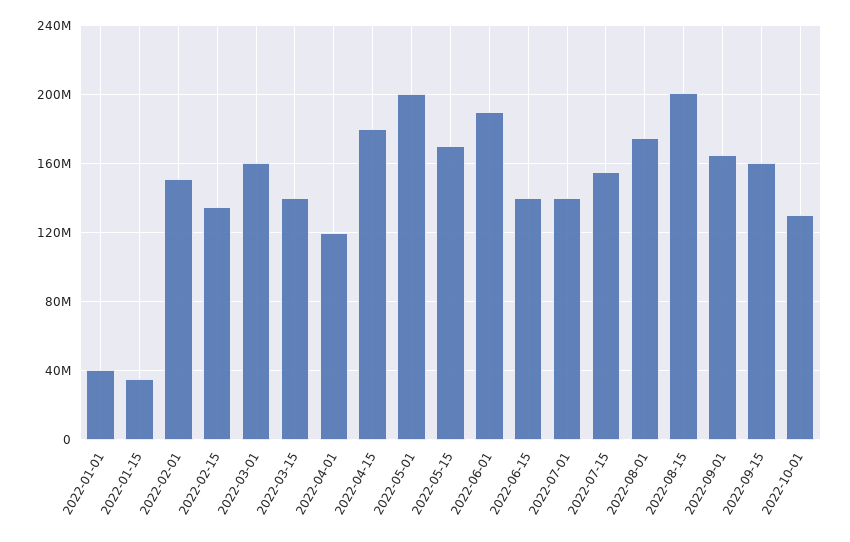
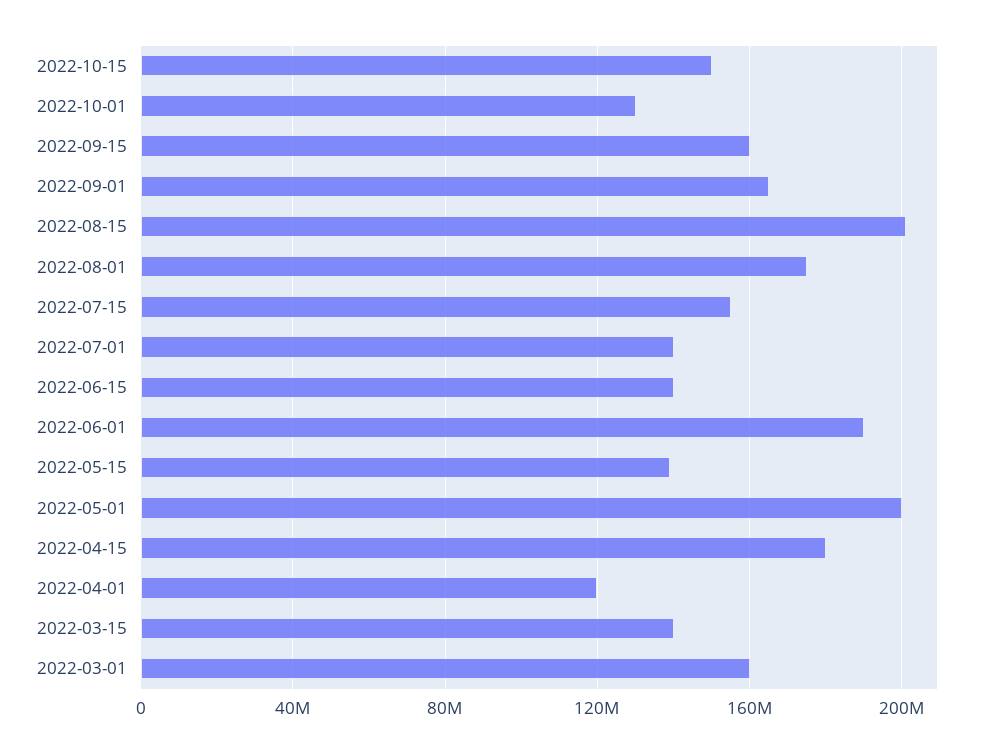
2022-01-01: 40000000 -> none
2022-01-15: 35000000 -> none
2022-02-01: 150000000 -> none
2022-02-15: 135000000 -> none
2022-05-15: 170000000 -> 140000000
2022-10-15: none -> 150000000

